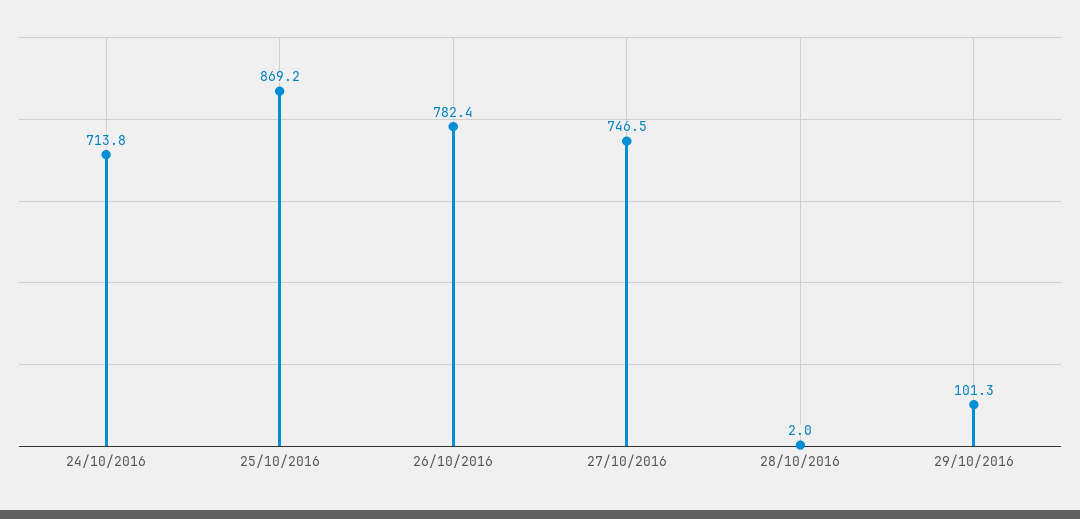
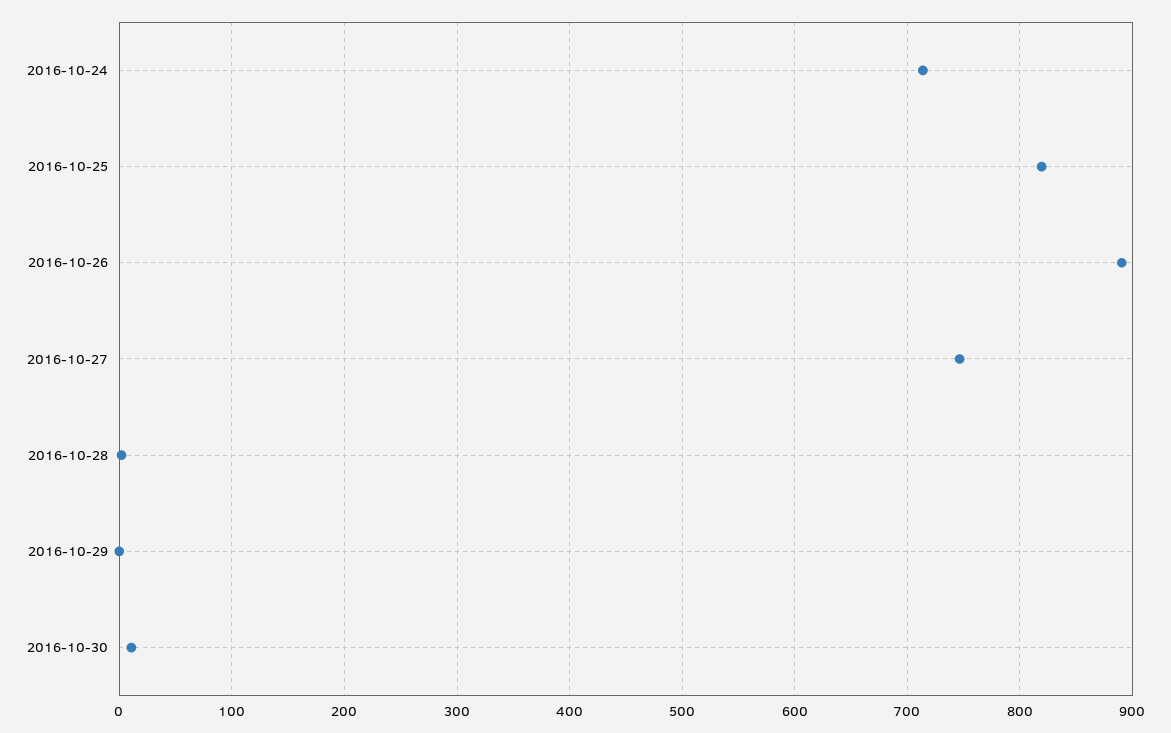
25/10/2016: 869.2 -> 820
26/10/2016: 782.4 -> 890
29/10/2016: 101.3 -> 0
2016-10-30: none -> 10

